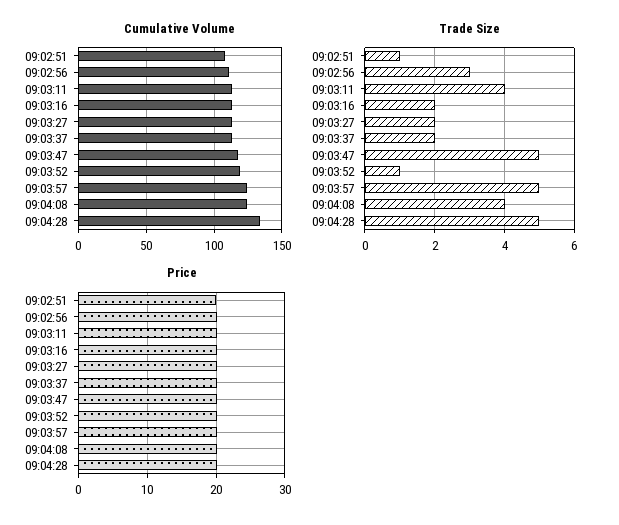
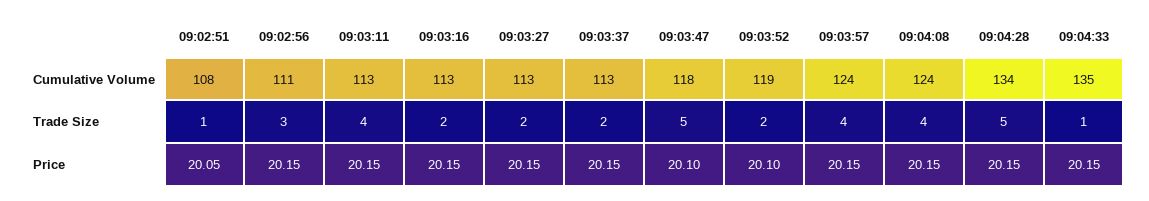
Trade Size, 09:03:52: 1 -> 2
Trade Size, 09:03:57: 5 -> 4
Cumulative Volume, 09:04:33: none -> 135
Trade Size, 09:04:33: none -> 1
Price, 09:04:33: none -> 20.15

